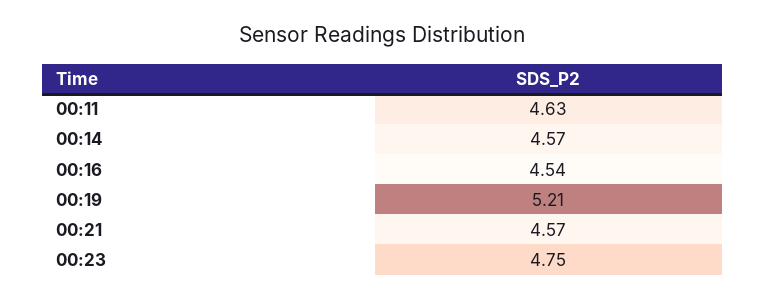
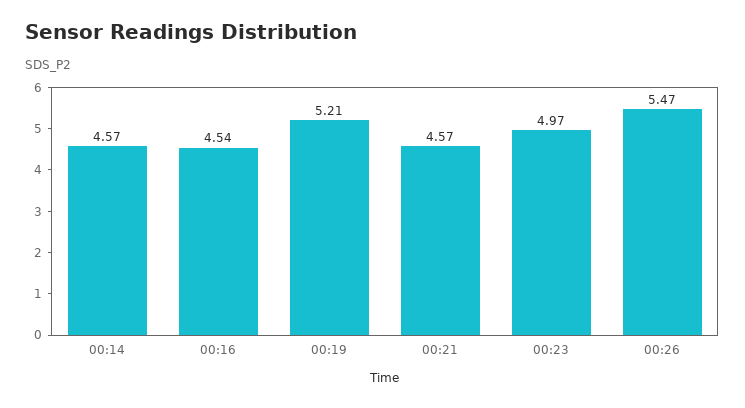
00:11: 4.63 -> none
00:23: 4.75 -> 4.97
00:26: none -> 5.47

